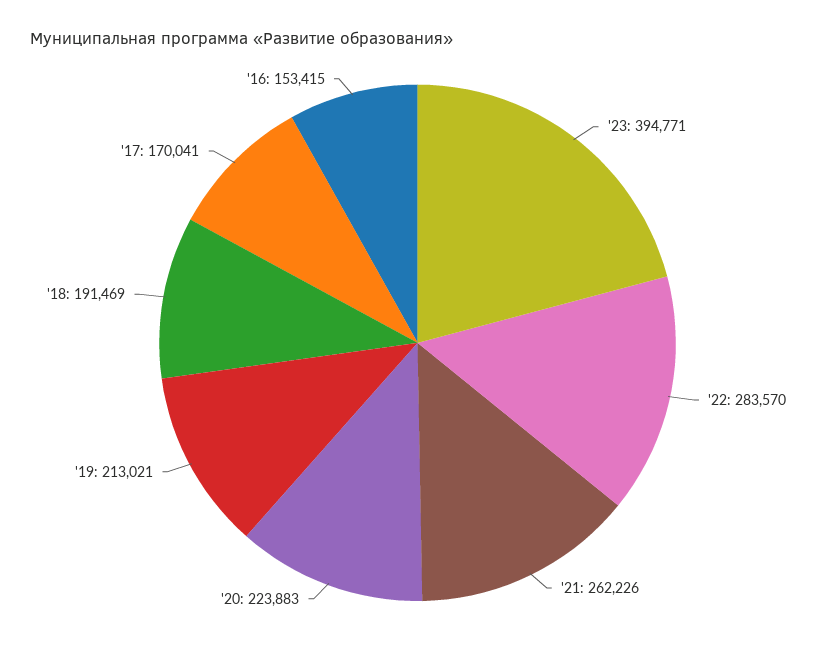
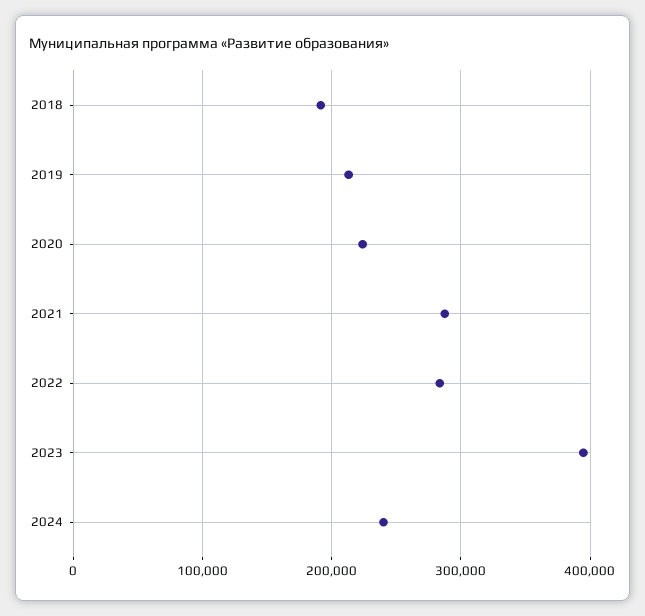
'21: 262226 -> 290000
'17: 170041 -> none
'16: 153415 -> none
2024: none -> 240000

